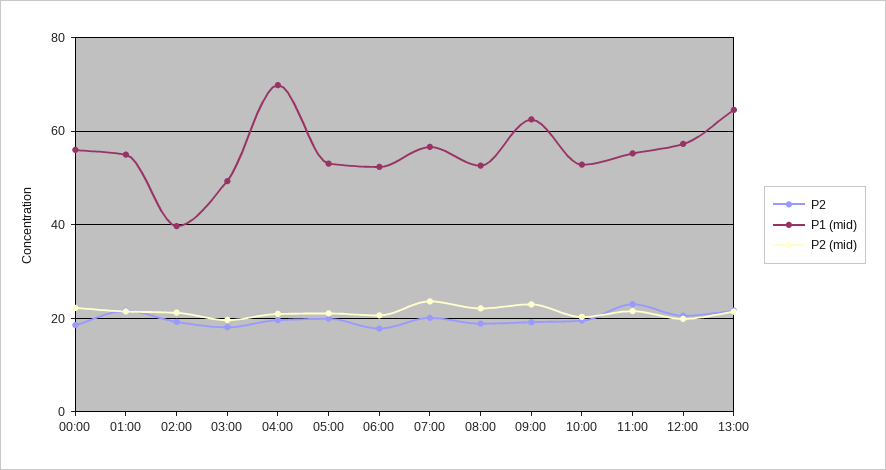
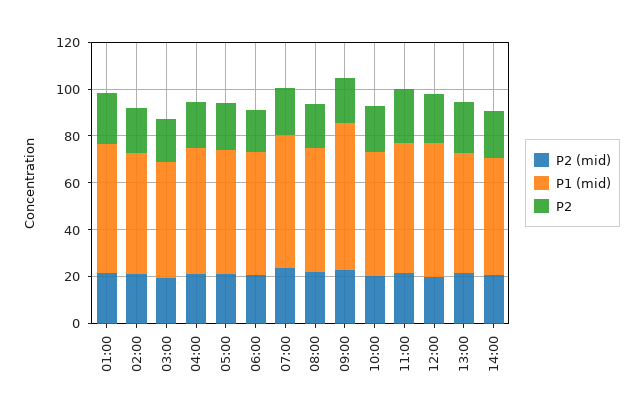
P2, 00:00: 18 -> none
P1 (mid), 00:00: 56 -> none
P2 (mid), 00:00: 22 -> none
P1 (mid), 02:00: 40 -> 50
P1 (mid), 04:00: 70 -> 55
P1 (mid), 13:00: 64 -> 50
P2 (mid), 14:00: none -> 20
P1 (mid), 14:00: none -> 50
P2, 14:00: none -> 20

